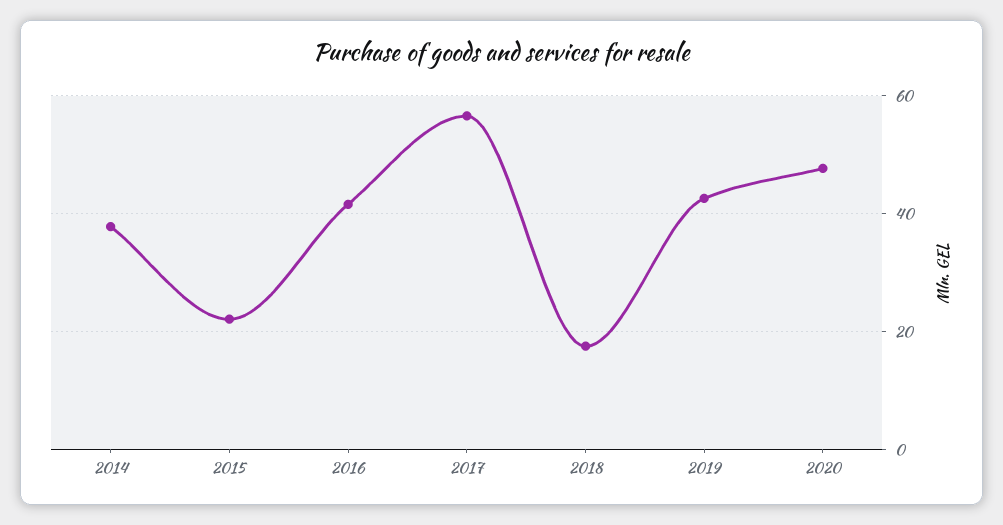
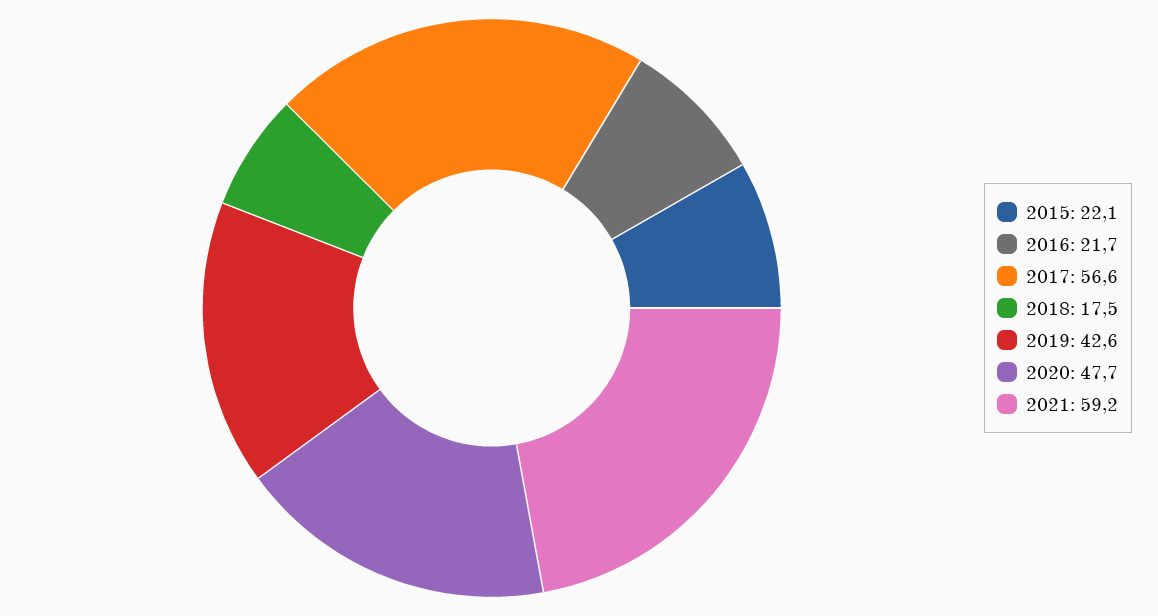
2014: 38 -> none
2016: 42 -> 21.7
2021: none -> 59.2

